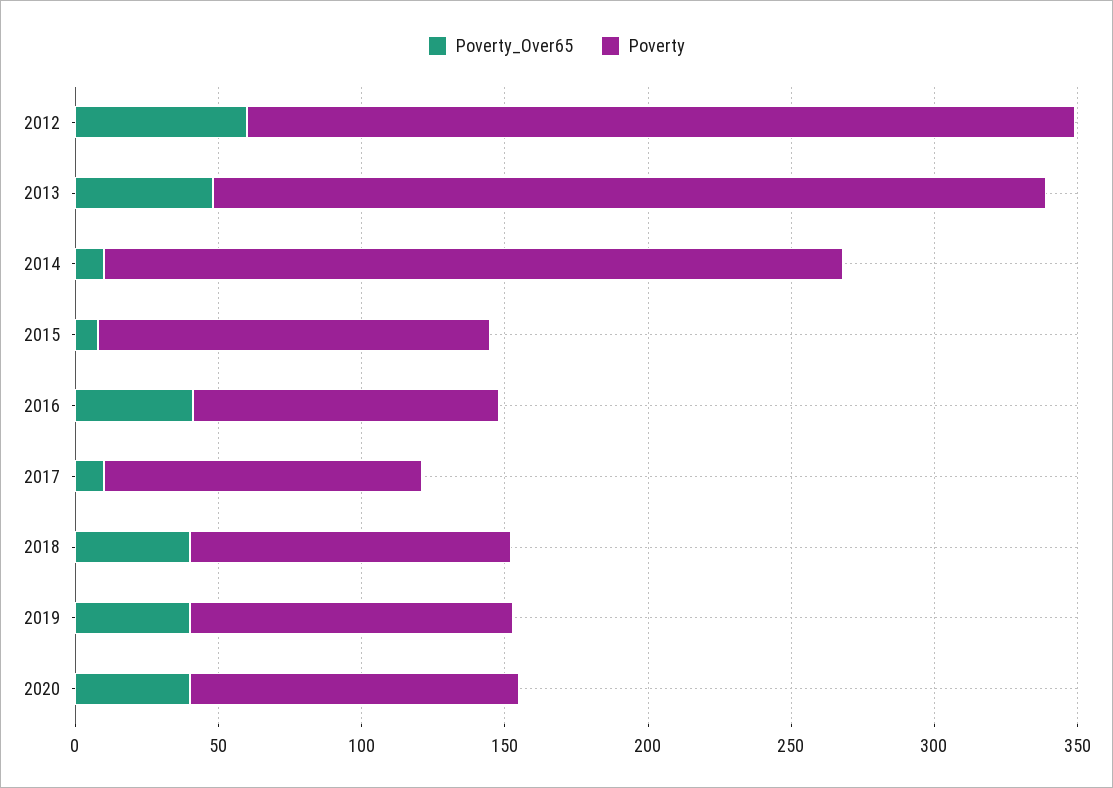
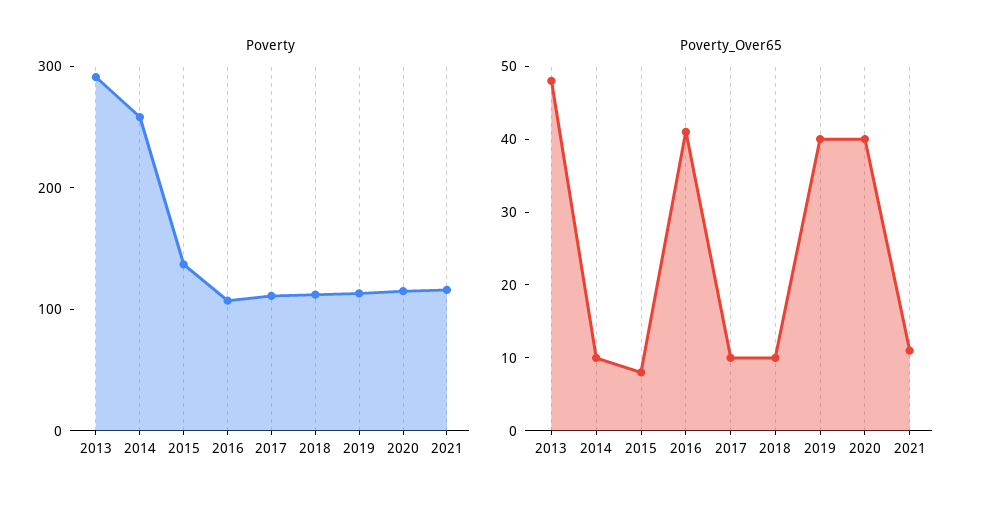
Poverty_Over65, 2012: 60 -> none
Poverty, 2012: 290 -> none
Poverty_Over65, 2018: 40 -> 10
Poverty, 2021: none -> 120
Poverty_Over65, 2021: none -> 10

